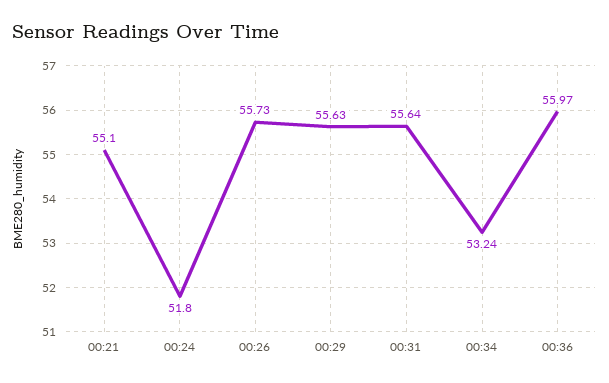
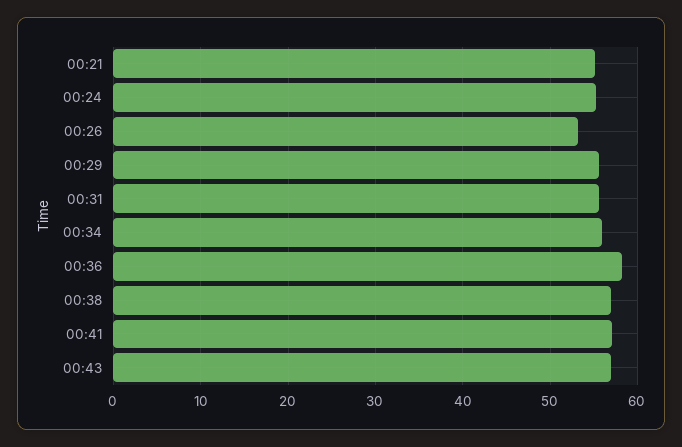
00:24: 51.8 -> 55
00:26: 55.73 -> 53
00:34: 53.24 -> 56
00:36: 55.97 -> 58
00:38: none -> 57
00:41: none -> 57
00:43: none -> 57

